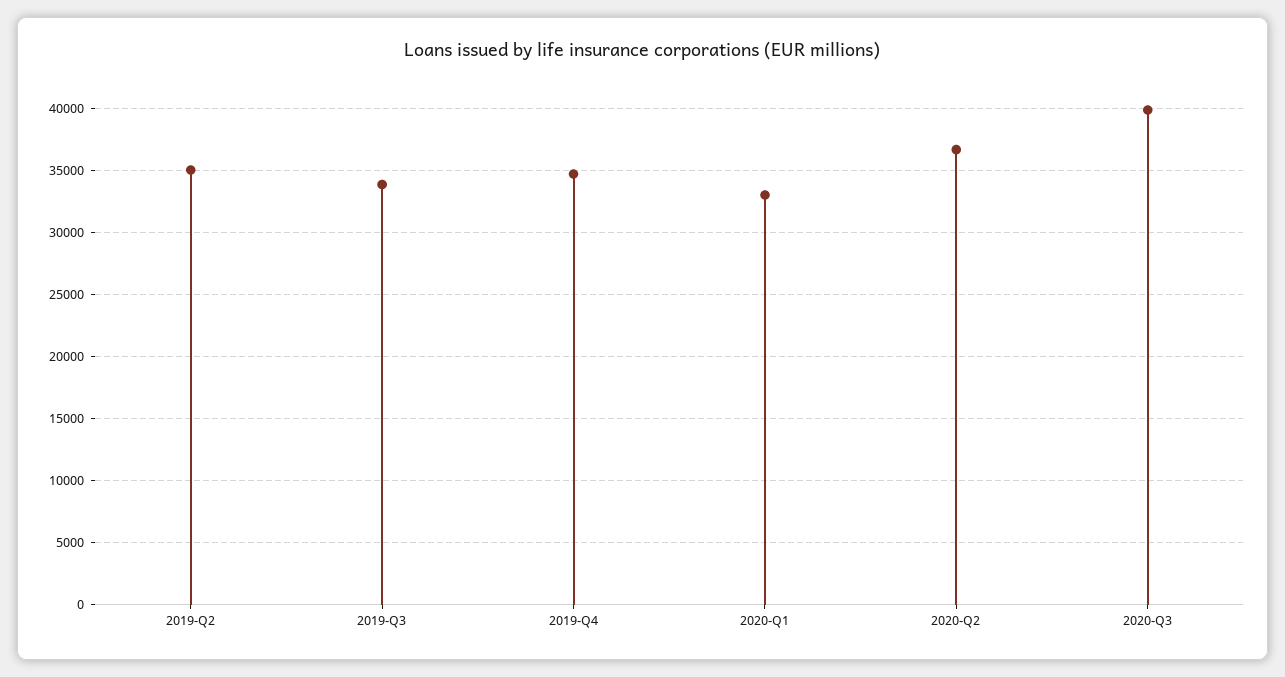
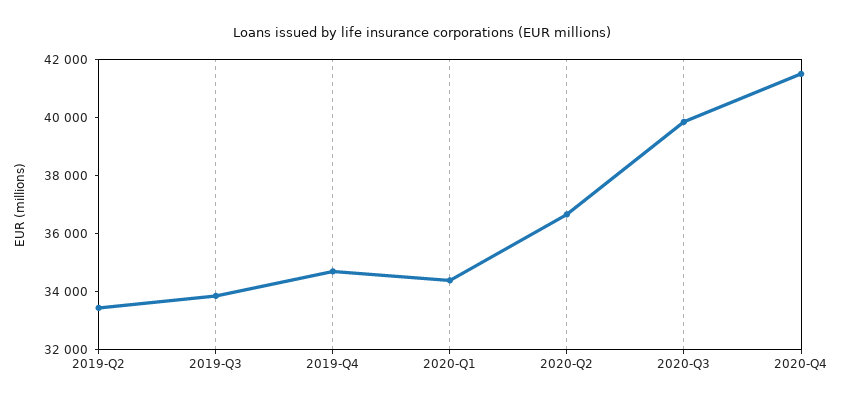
2019-Q2: 35000 -> 33500
2020-Q1: 33000 -> 34500
2020-Q4: none -> 41500

